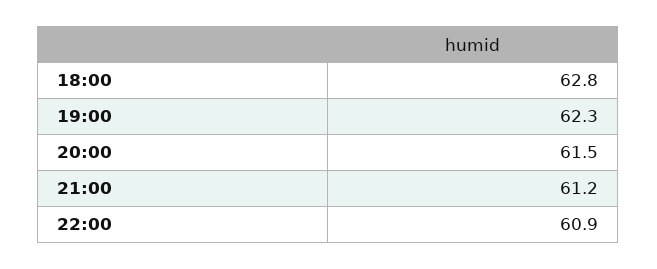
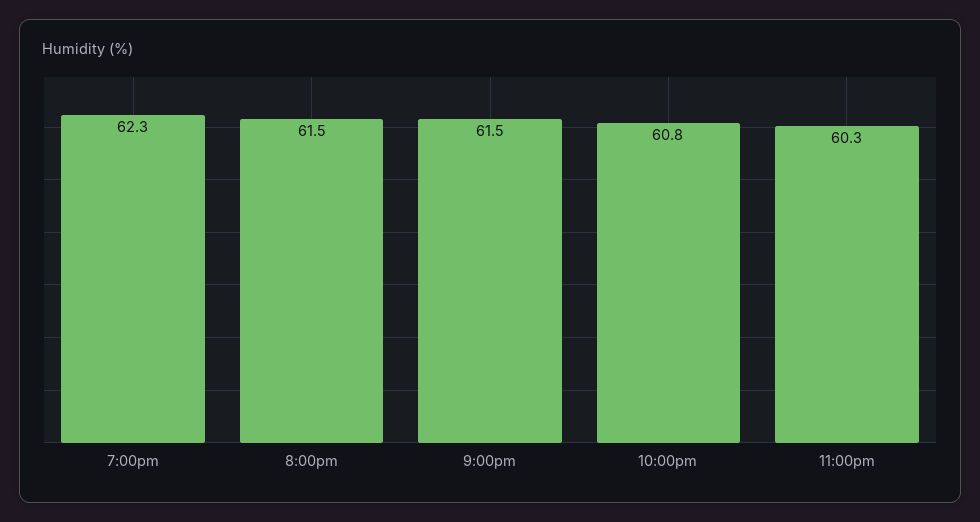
18:00: 62.8 -> none
21:00: 61.2 -> 61.5
22:00: 60.9 -> 60.8
11:00pm: none -> 60.3

